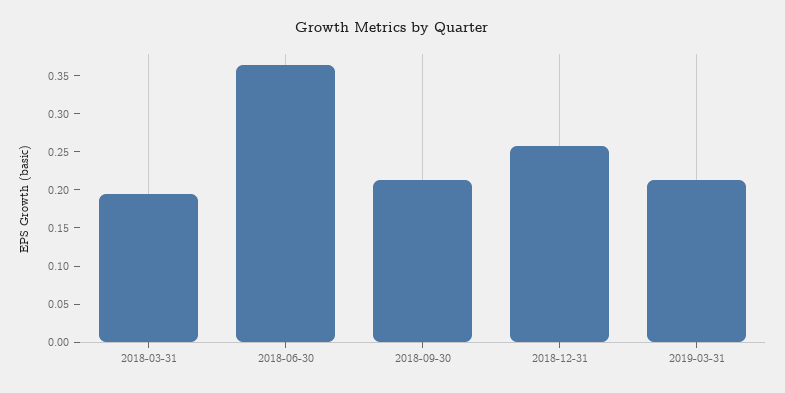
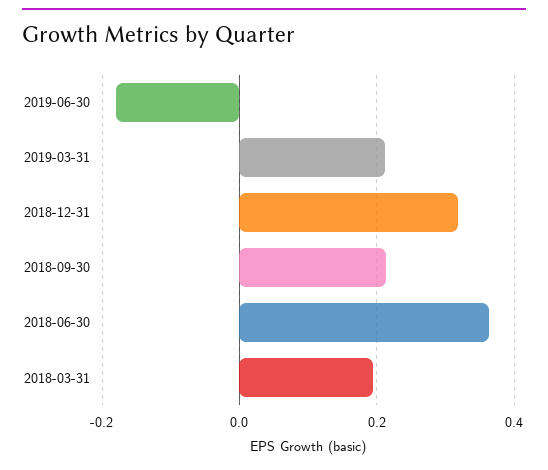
2018-12-31: 0.25 -> 0.32
2019-06-30: none -> -0.18

